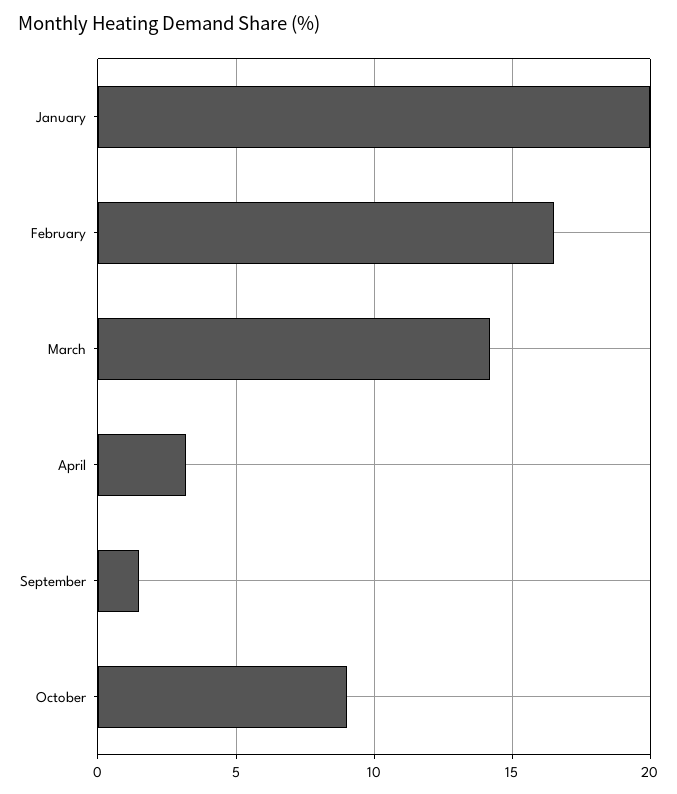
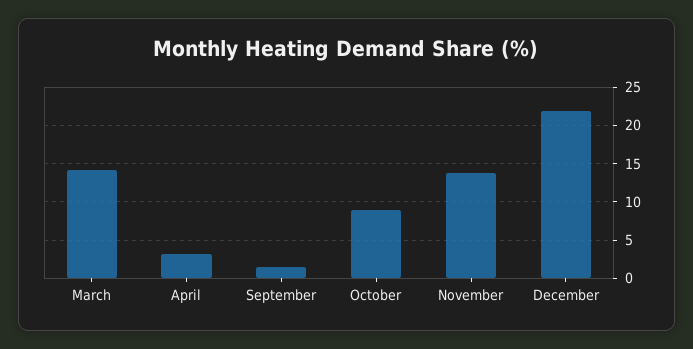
January: 20 -> none
February: 16.5 -> none
November: none -> 14
December: none -> 22

